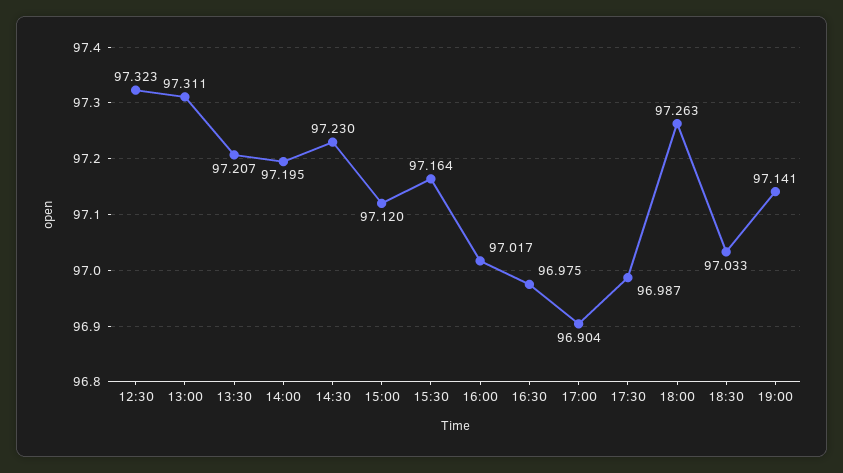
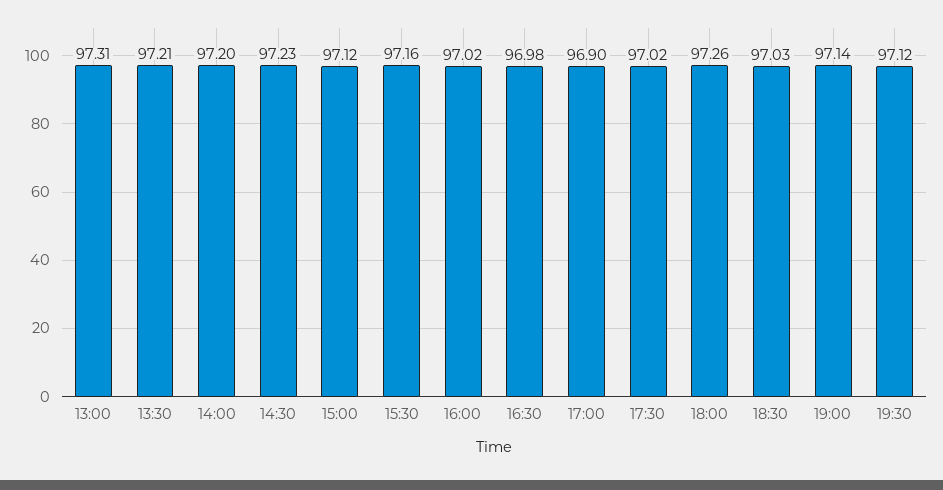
12:30: 97.323 -> none
17:30: 96.987 -> 97.02
19:30: none -> 97.12

